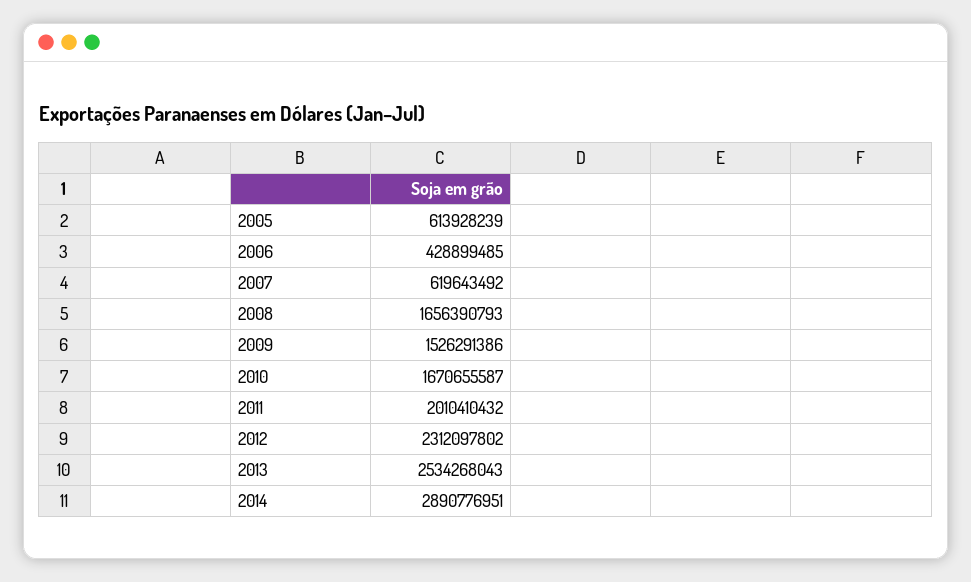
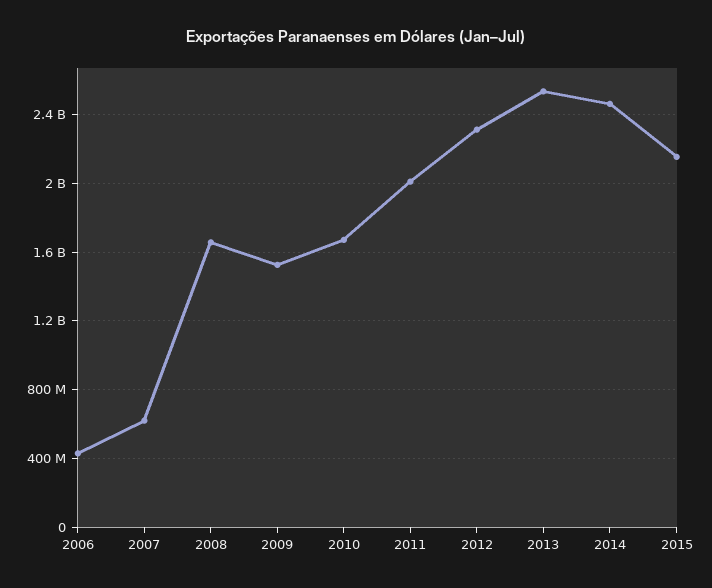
2005: 613928239 -> none
2014: 2890776951 -> 2450000000
2015: none -> 2150000000

